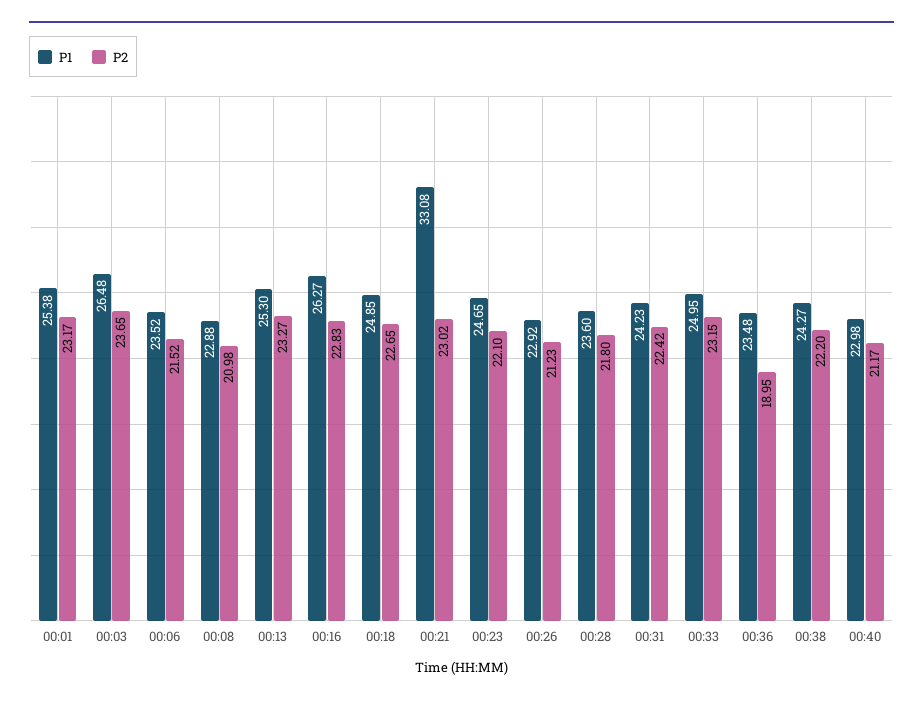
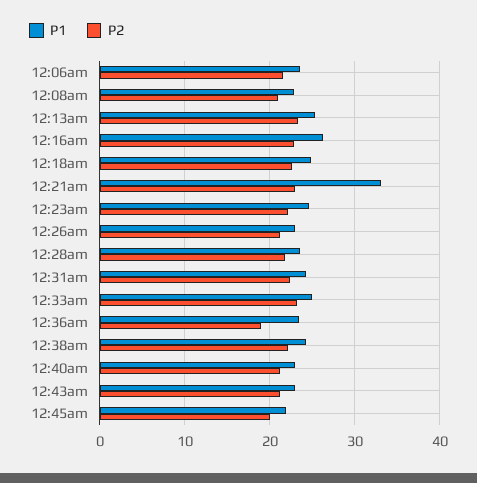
P1, 00:01: 25.38 -> none
P2, 00:01: 23.17 -> none
P1, 00:03: 26.48 -> none
P2, 00:03: 23.65 -> none
P1, 12:43am: none -> 23
P2, 12:43am: none -> 21
P1, 12:45am: none -> 22
P2, 12:45am: none -> 20

